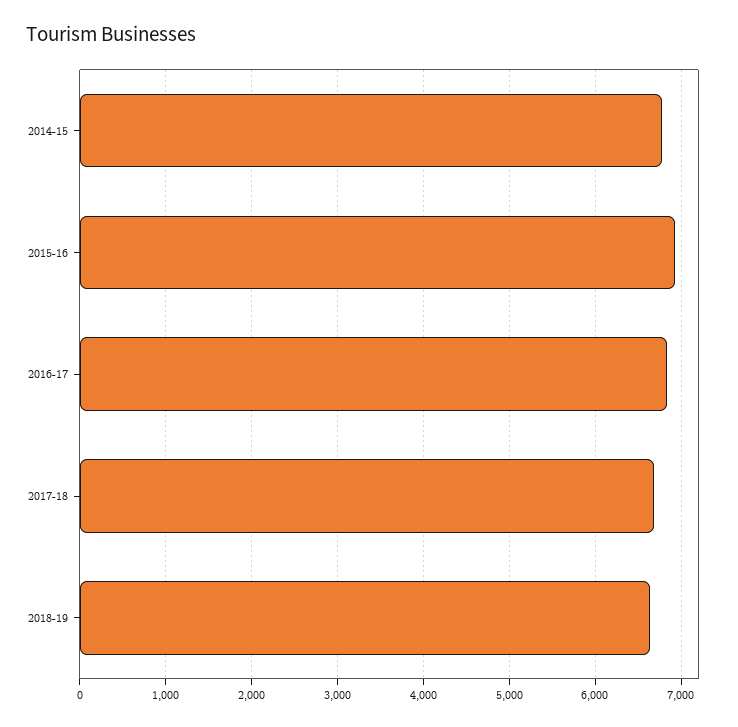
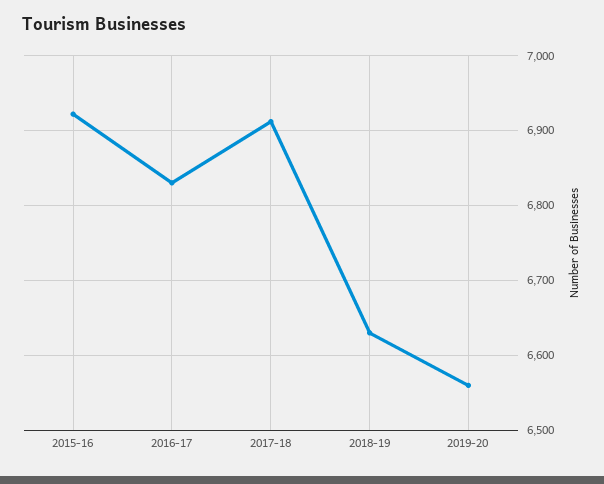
2014-15: 6800 -> none
2017-18: 6700 -> 6910
2019-20: none -> 6560

